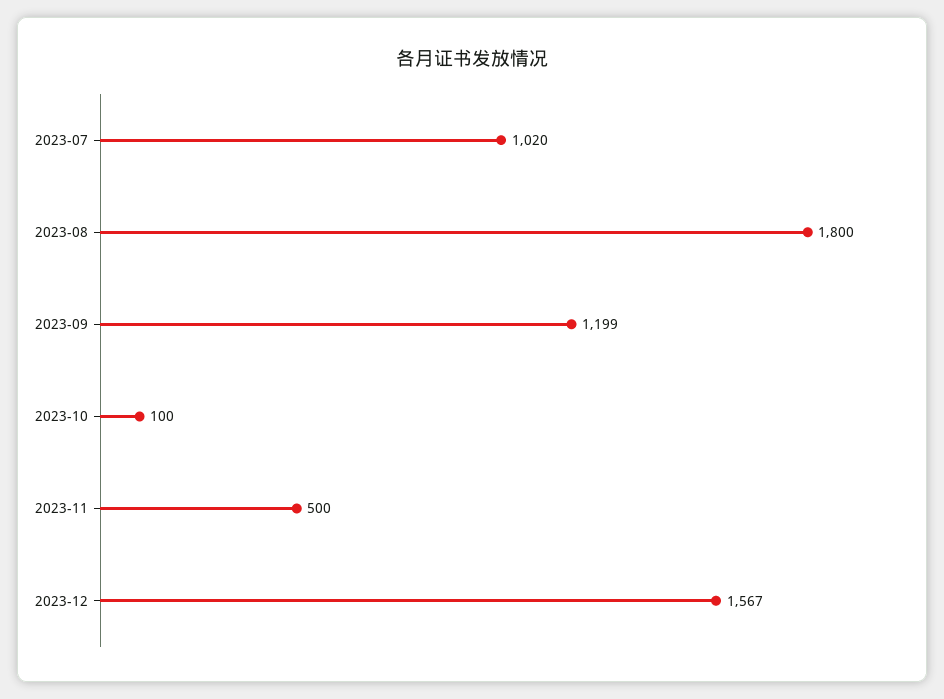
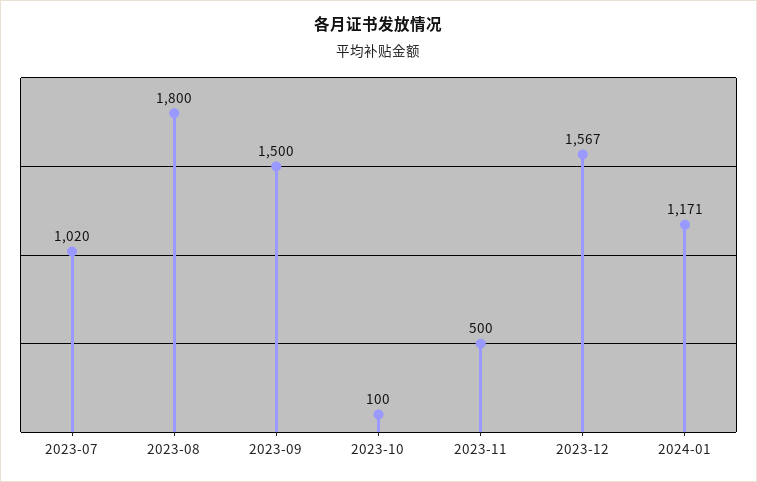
2023-09: 1199 -> 1500
2024-01: none -> 1171

